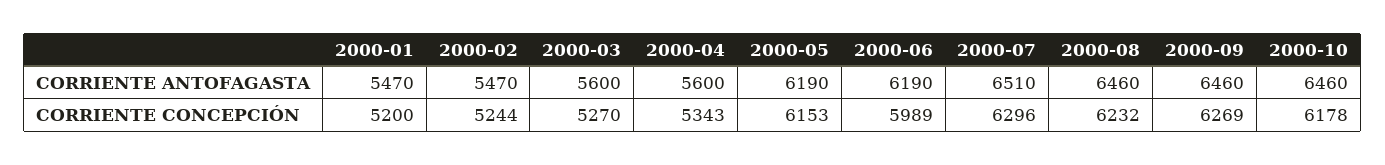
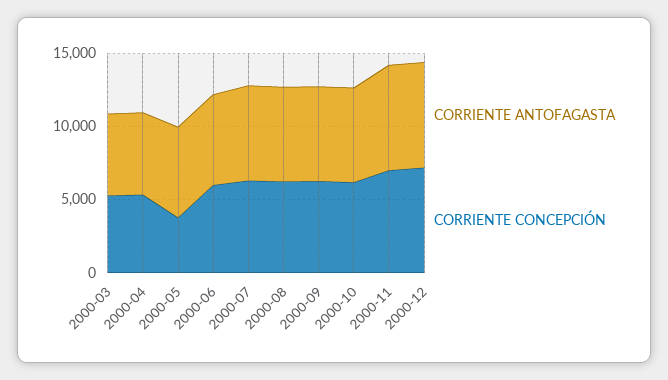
CORRIENTE ANTOFAGASTA, 2000-01: 5470 -> none
CORRIENTE ANTOFAGASTA, 2000-02: 5470 -> none
CORRIENTE CONCEPCIÓN, 2000-01: 5200 -> none
CORRIENTE CONCEPCIÓN, 2000-02: 5244 -> none
CORRIENTE CONCEPCIÓN, 2000-05: 6153 -> 4000
CORRIENTE ANTOFAGASTA, 2000-11: none -> 7000
CORRIENTE CONCEPCIÓN, 2000-11: none -> 7000
CORRIENTE ANTOFAGASTA, 2000-12: none -> 7000
CORRIENTE CONCEPCIÓN, 2000-12: none -> 7000

